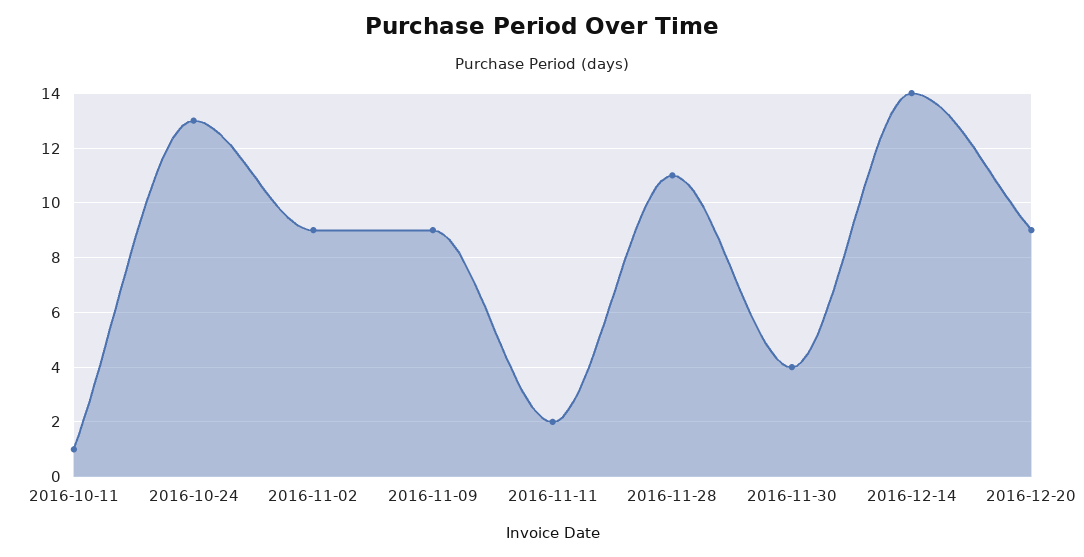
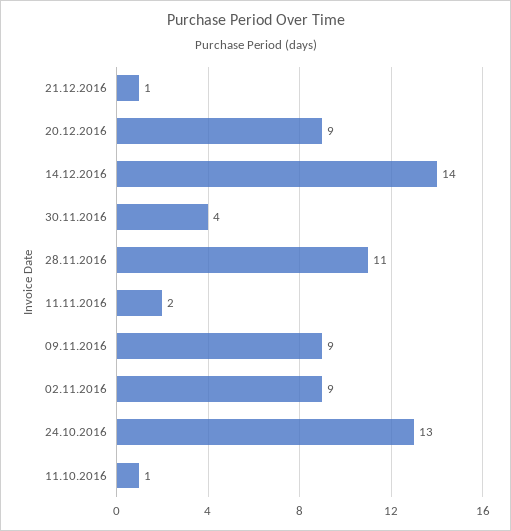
21.12.2016: none -> 1

